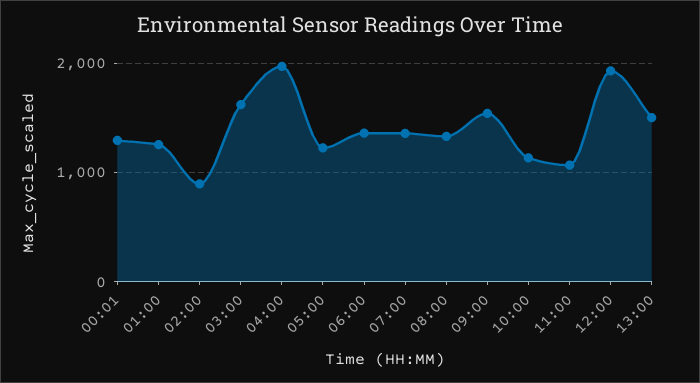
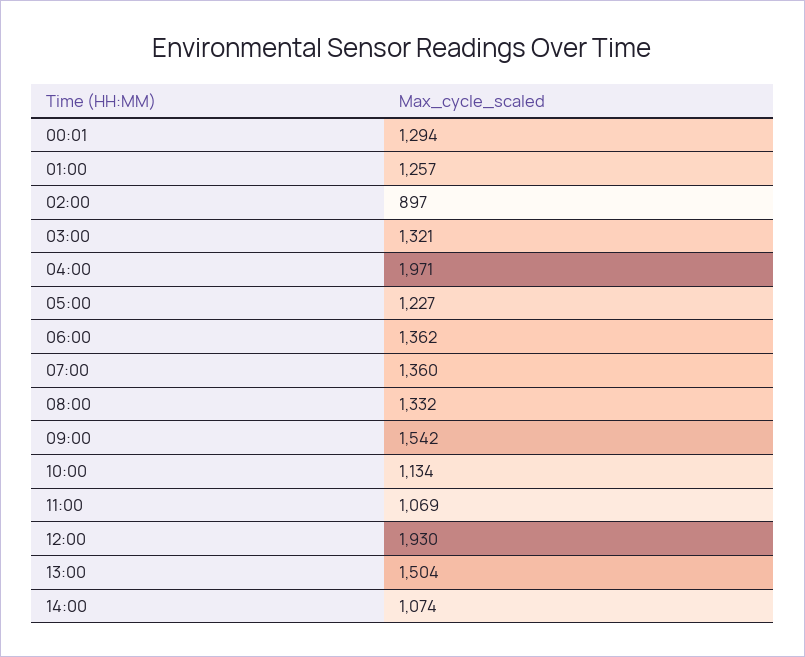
03:00: 1600 -> 1321
14:00: none -> 1074

